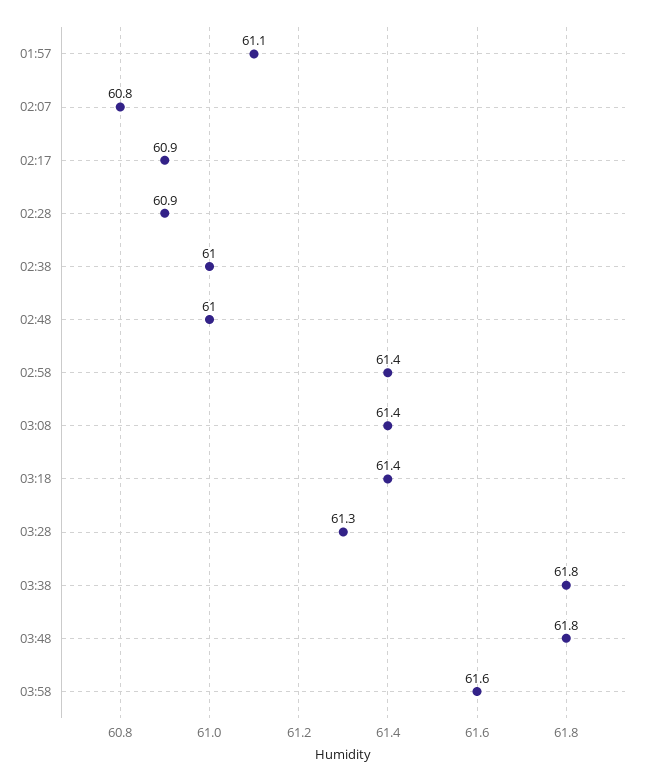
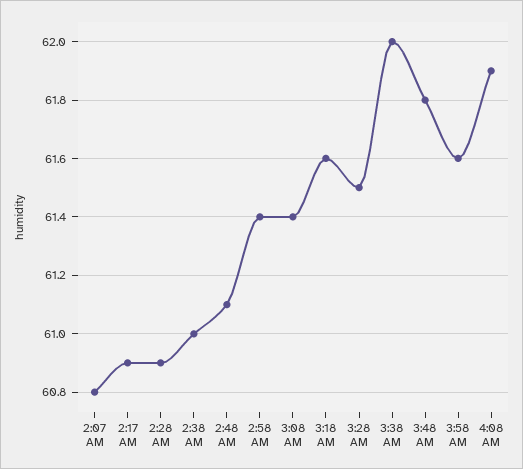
01:57: 61.1 -> none
02:48: 61 -> 61.1
03:18: 61.4 -> 61.6
03:28: 61.3 -> 61.5
03:38: 61.8 -> 62
4:08 AM: none -> 61.9

